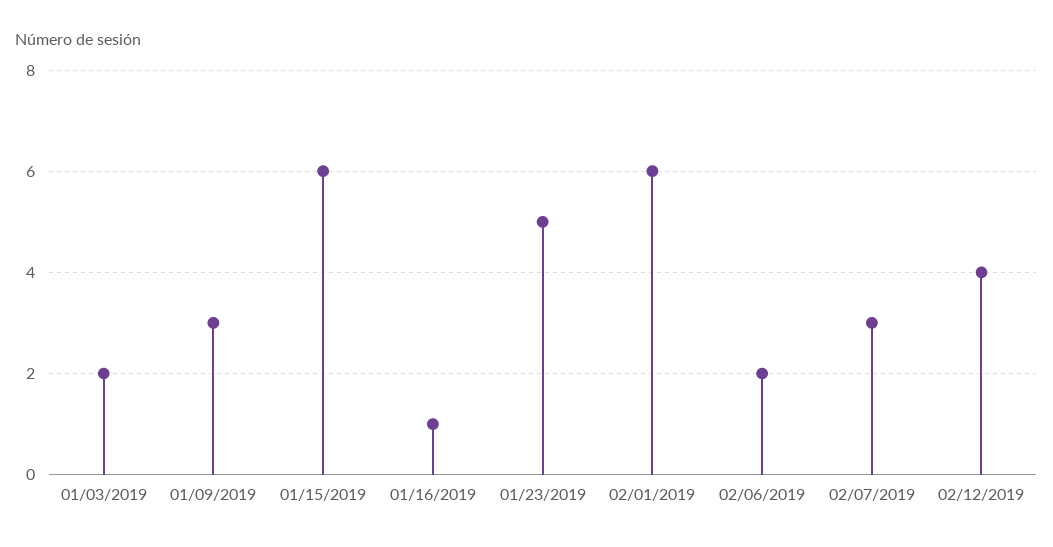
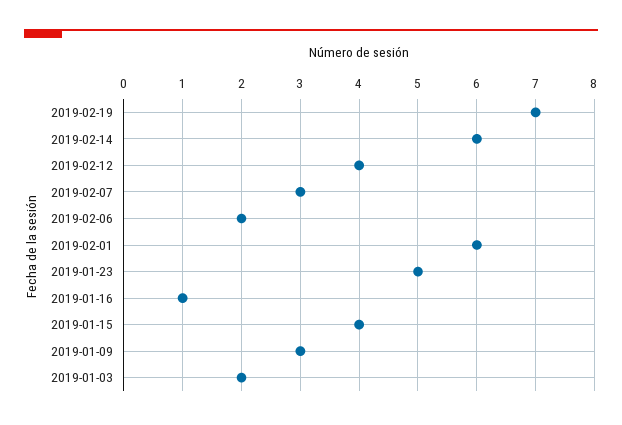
01/15/2019: 6 -> 4
2019-02-19: none -> 7
2019-02-14: none -> 6

